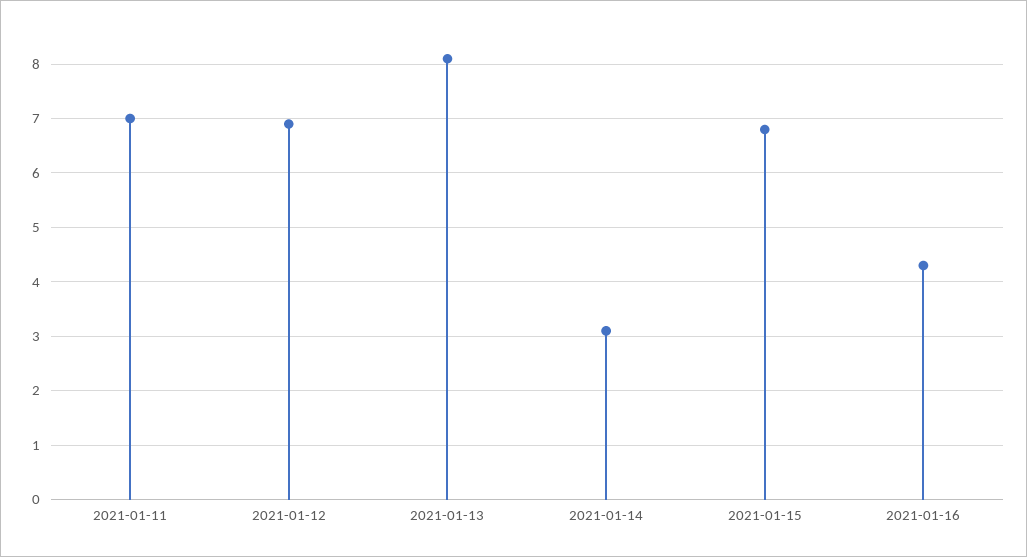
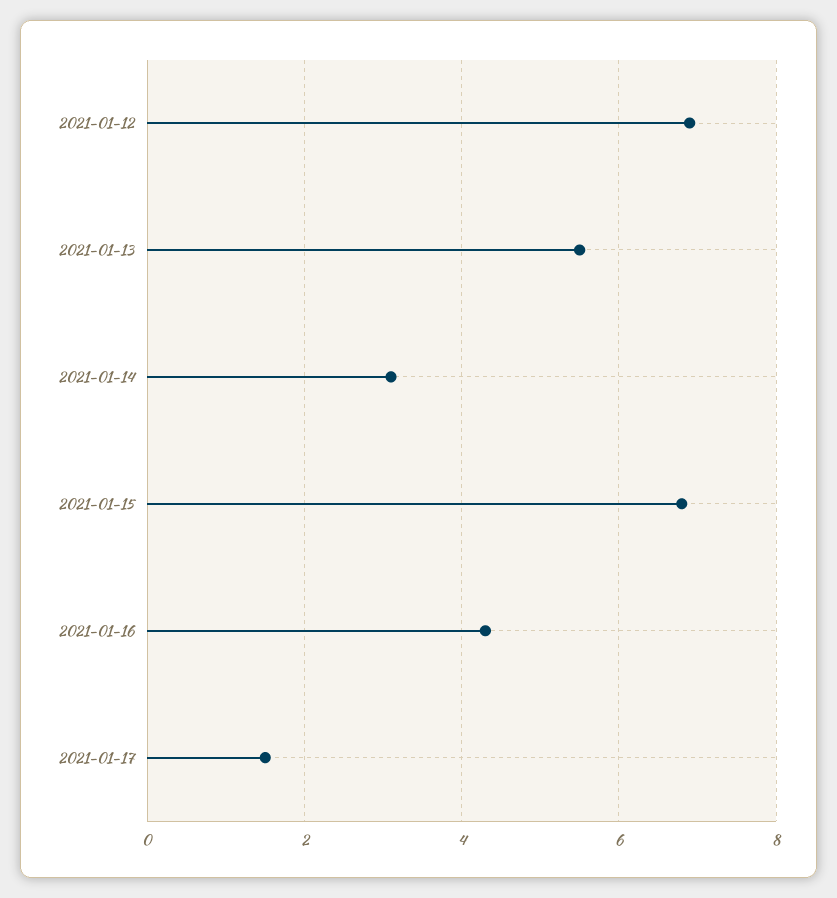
2021-01-11: 7 -> none
2021-01-13: 8 -> 5.5
2021-01-17: none -> 1.5

